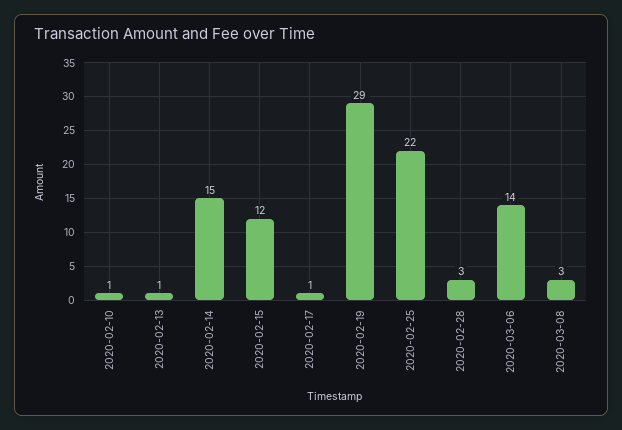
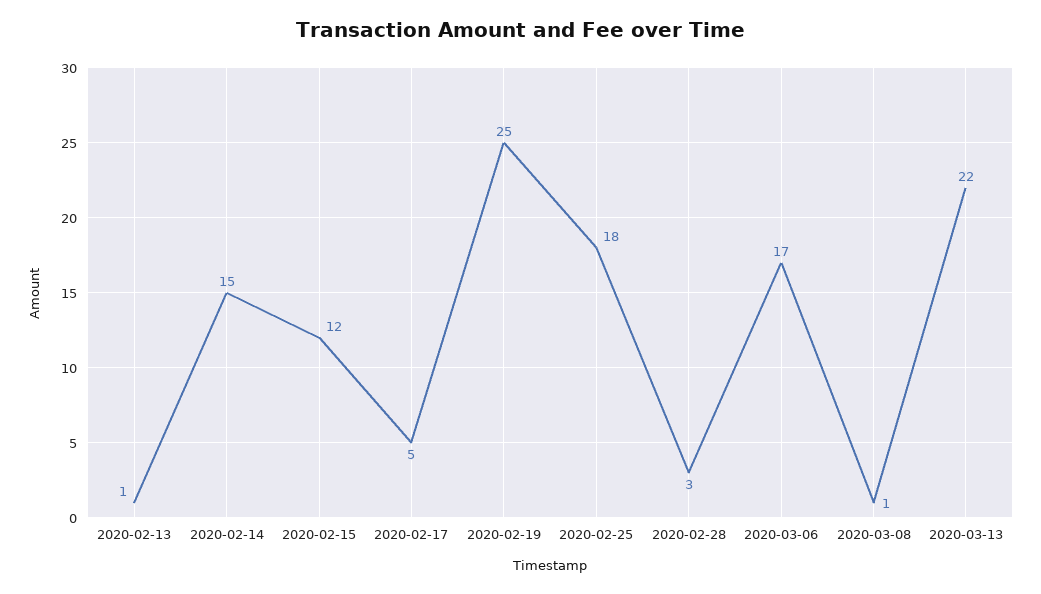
2020-02-10: 1 -> none
2020-02-17: 1 -> 5
2020-02-19: 29 -> 25
2020-02-25: 22 -> 18
2020-03-06: 14 -> 17
2020-03-08: 3 -> 1
2020-03-13: none -> 22

